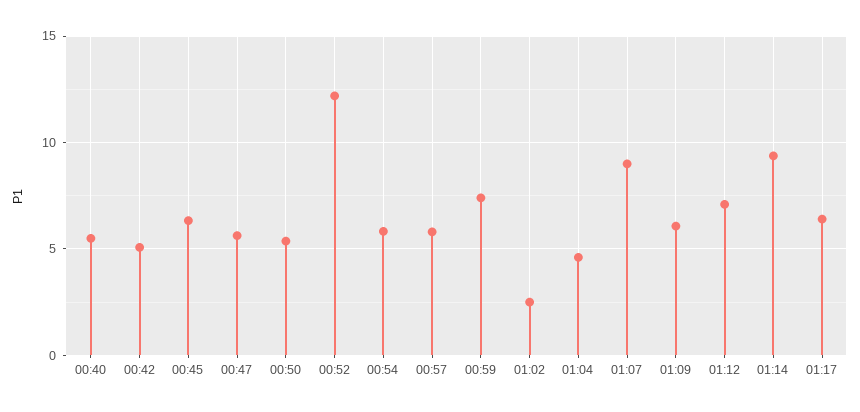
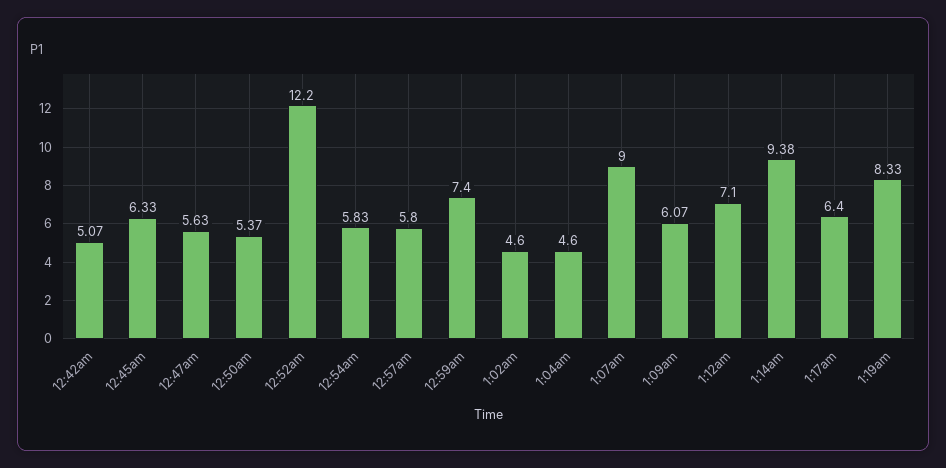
00:40: 5.5 -> none
01:02: 2.5 -> 4.6
1:19am: none -> 8.33

